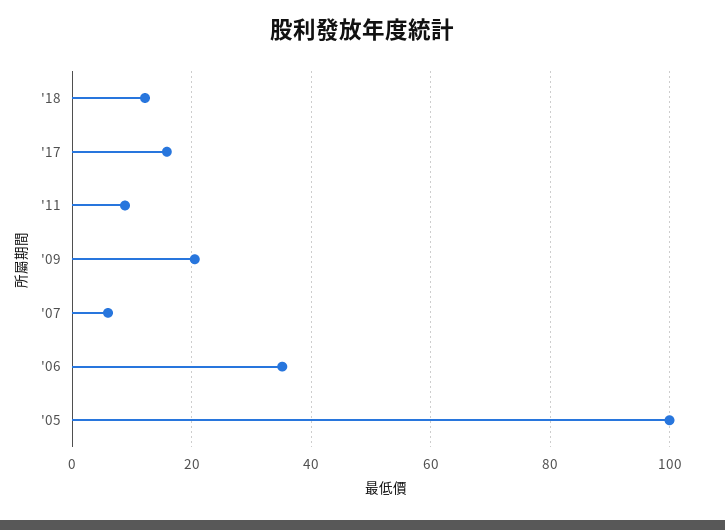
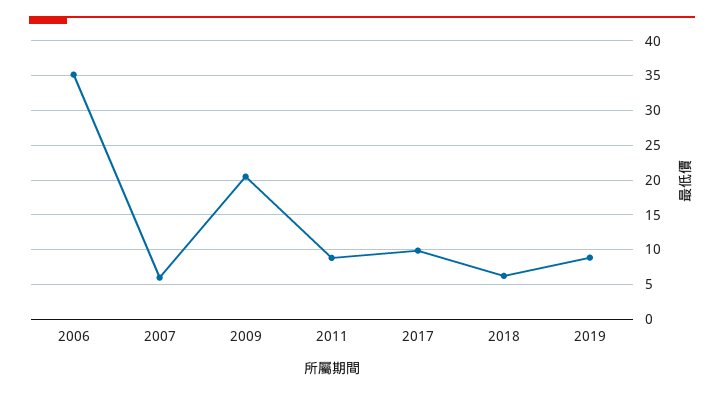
'18: 12 -> 6
'17: 16 -> 10
'05: 100 -> none
2019: none -> 9

